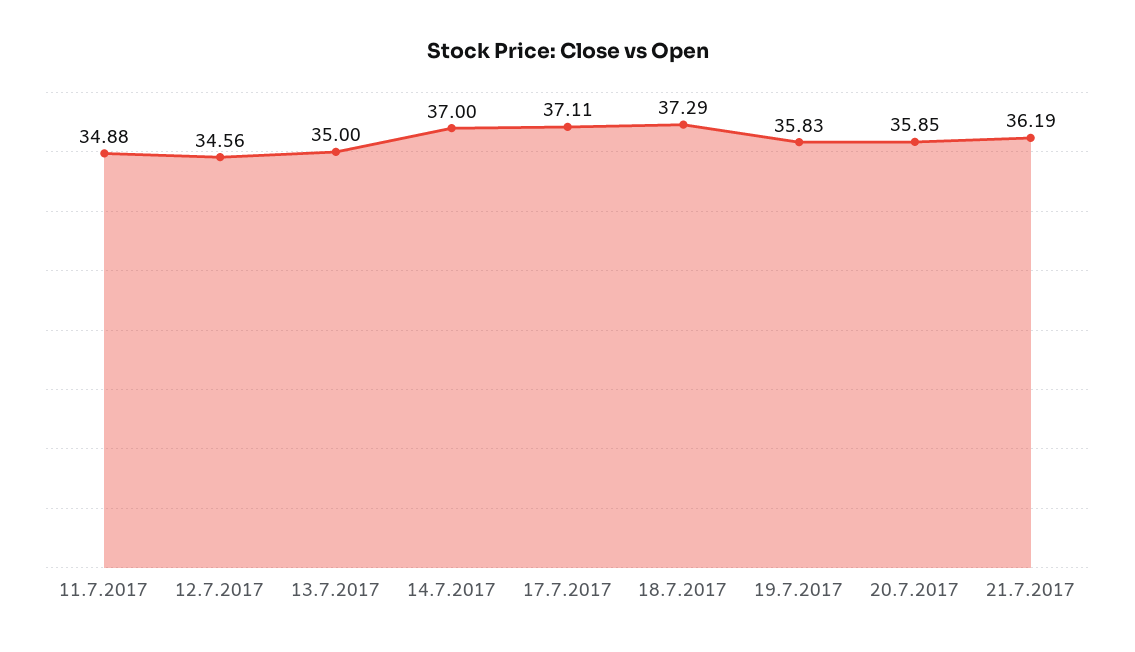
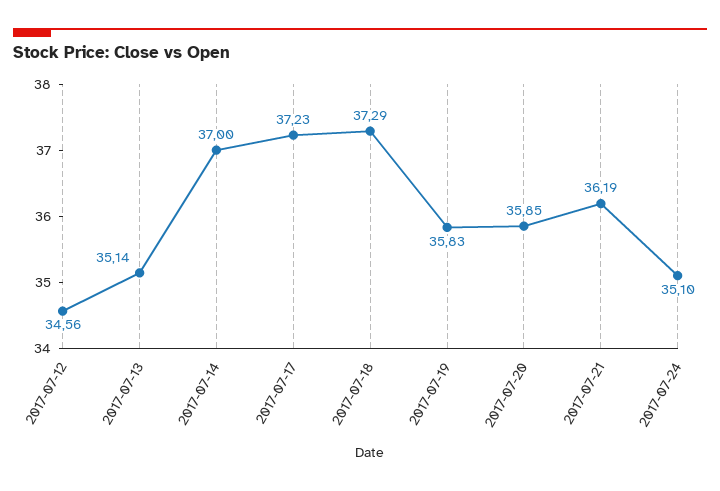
11.7.2017: 34.88 -> none
13.7.2017: 35 -> 35.14
17.7.2017: 37.11 -> 37.23
2017-07-24: none -> 35.1

